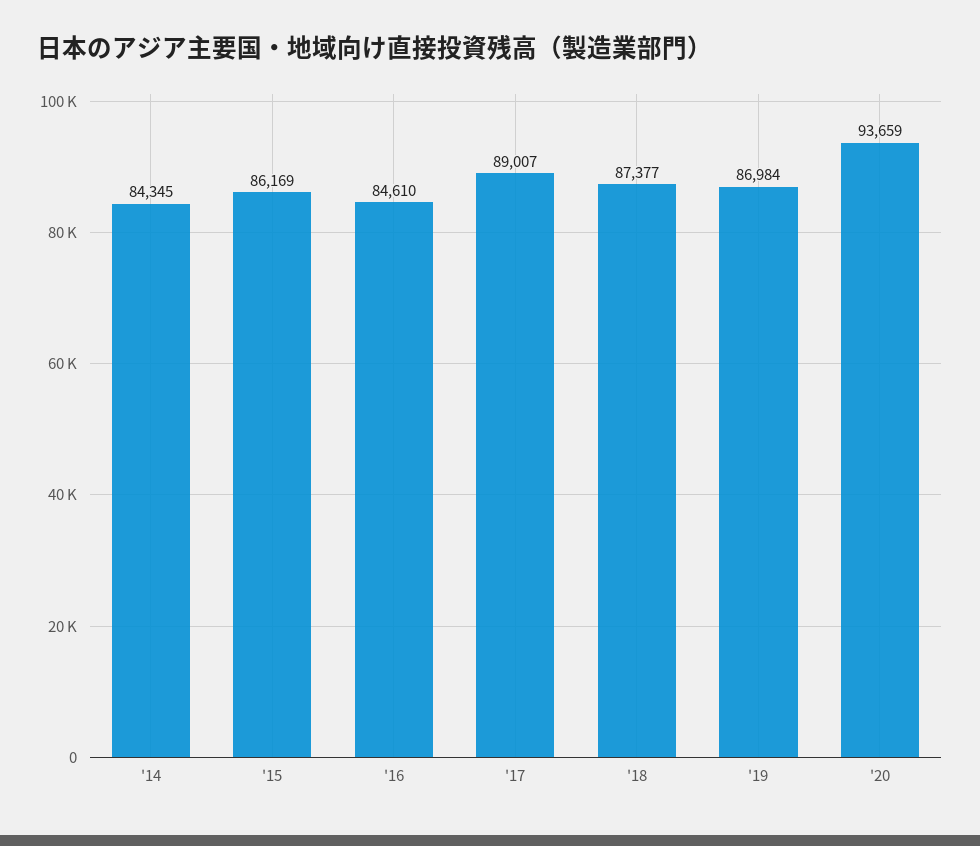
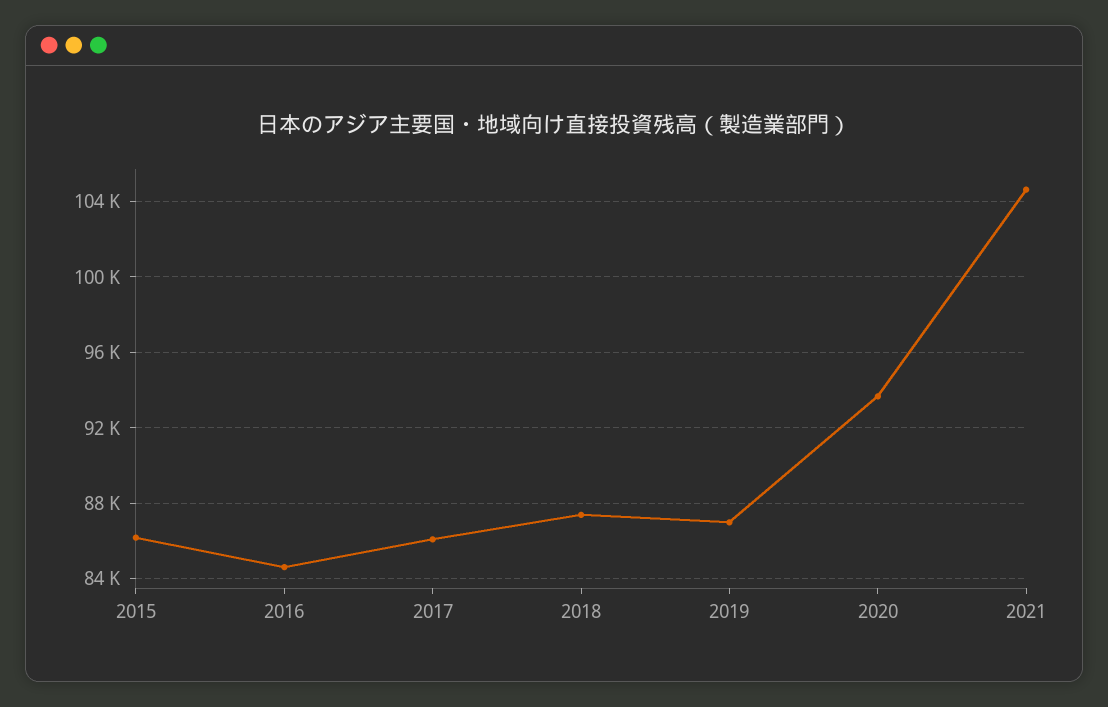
'14: 84345 -> none
'17: 89007 -> 86000
2021: none -> 104500

